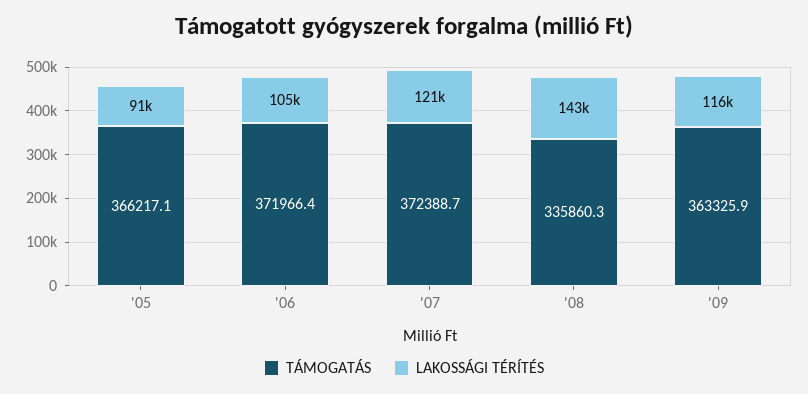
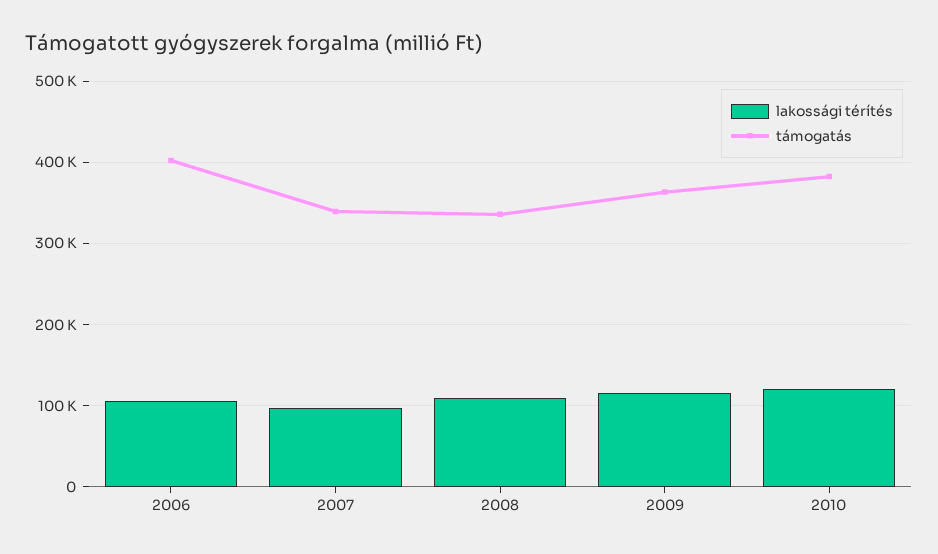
TÁMOGATÁS, '05: 366217.1 -> none
LAKOSSÁGI TÉRÍTÉS, '05: 91000 -> none
TÁMOGATÁS, '06: 371966.4 -> 400000
TÁMOGATÁS, '07: 372388.7 -> 340000
LAKOSSÁGI TÉRÍTÉS, '07: 121000 -> 100000
LAKOSSÁGI TÉRÍTÉS, '08: 143000 -> 110000
LAKOSSÁGI TÉRÍTÉS, 2010: none -> 120000
TÁMOGATÁS, 2010: none -> 380000

